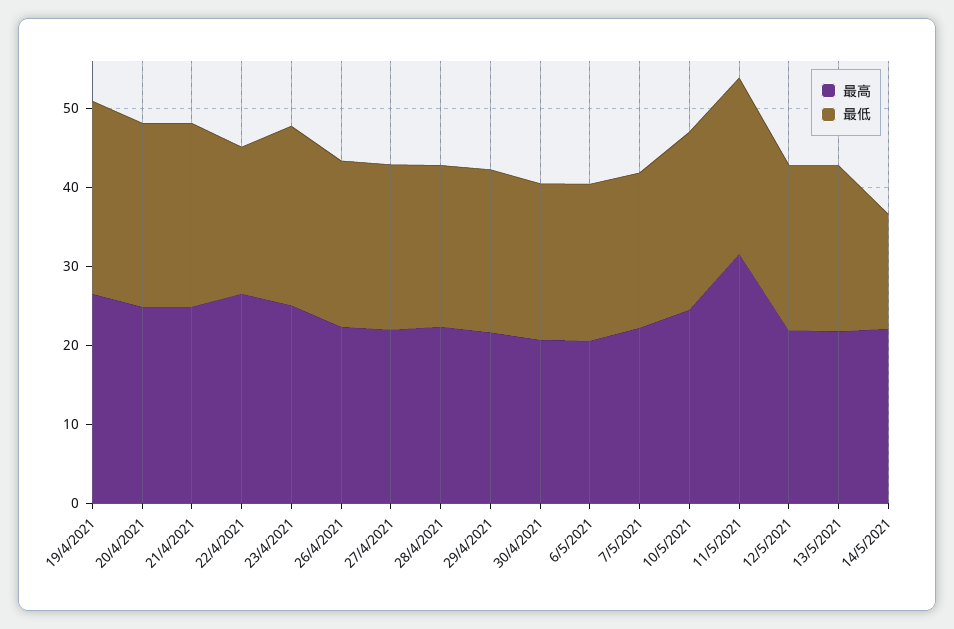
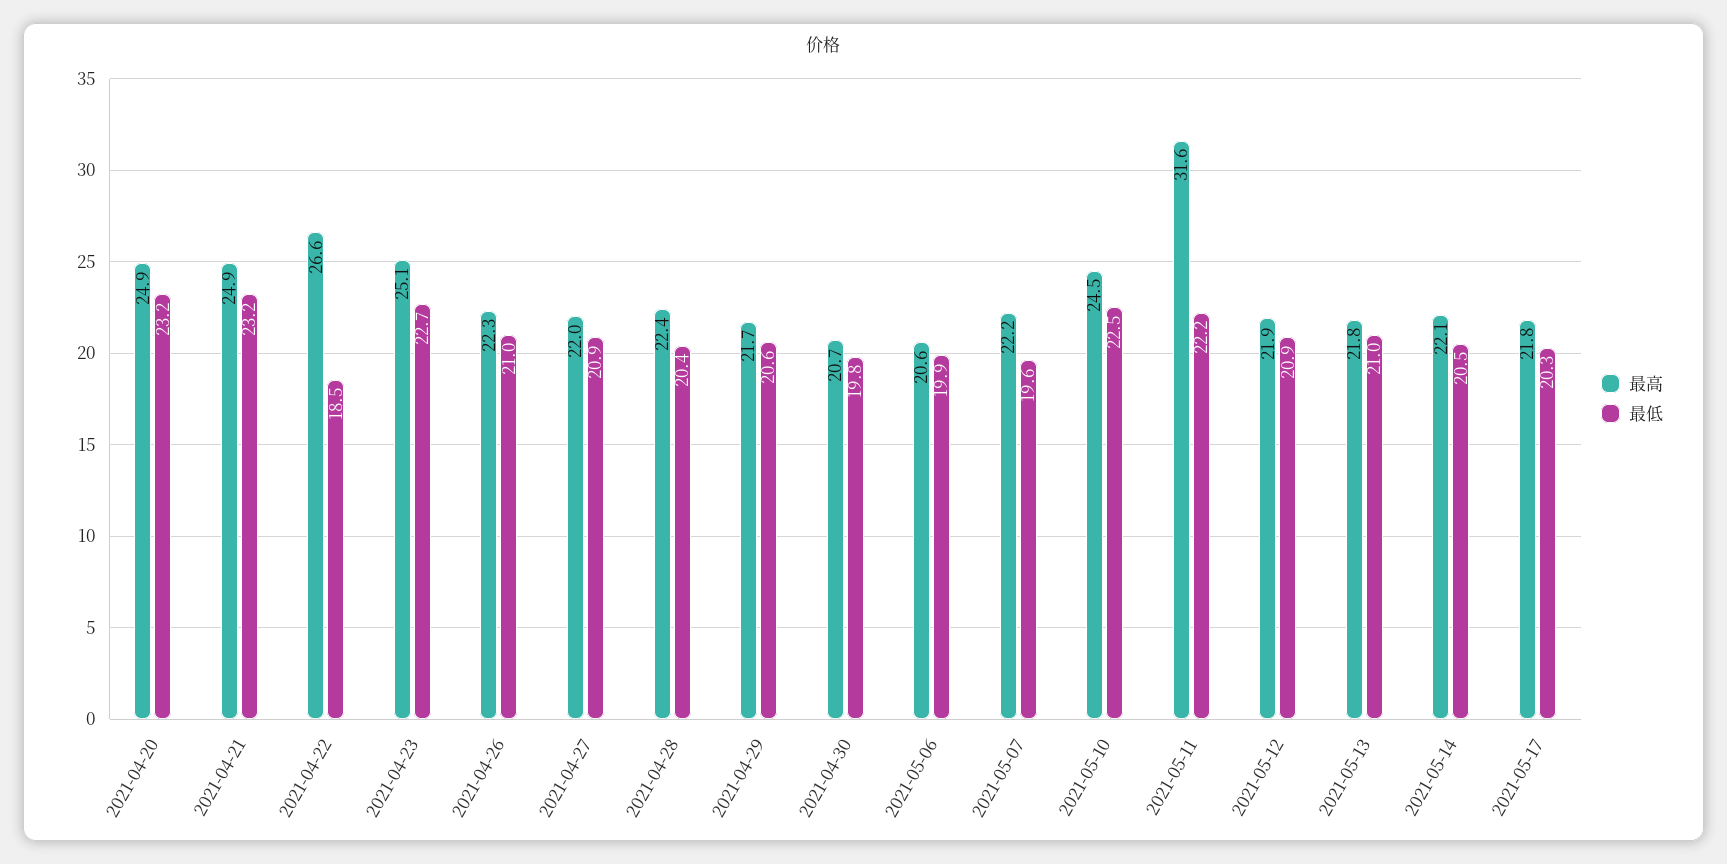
最高, 19/4/2021: 26 -> none
最低, 19/4/2021: 24 -> none
最低, 14/5/2021: 14 -> 20.5
最高, 2021-05-17: none -> 21.8
最低, 2021-05-17: none -> 20.3

